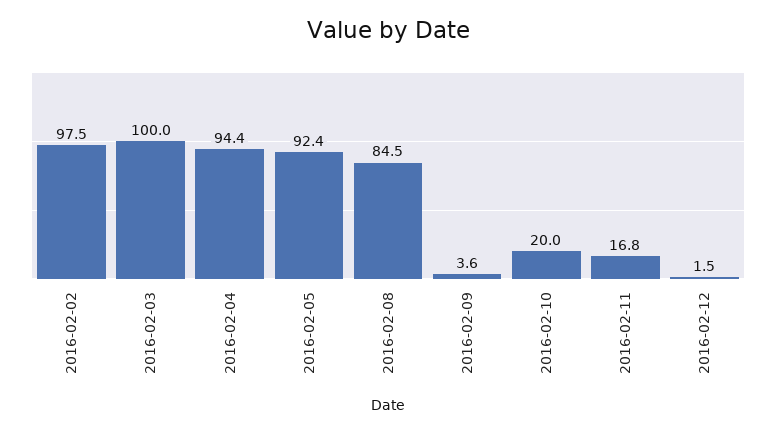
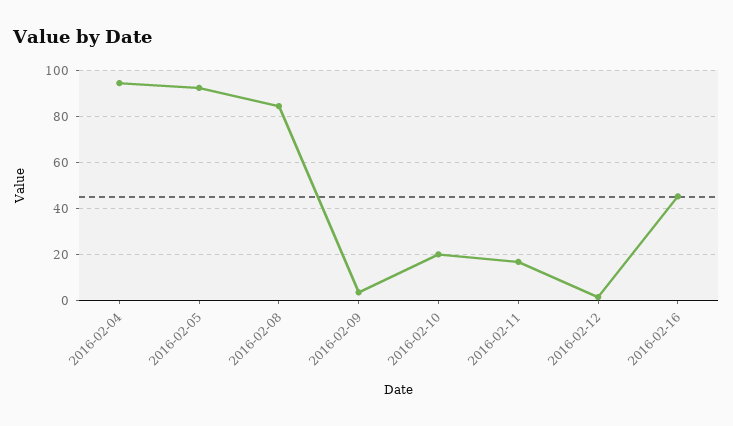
2016-02-02: 97.5 -> none
2016-02-03: 100 -> none
2016-02-16: none -> 45

